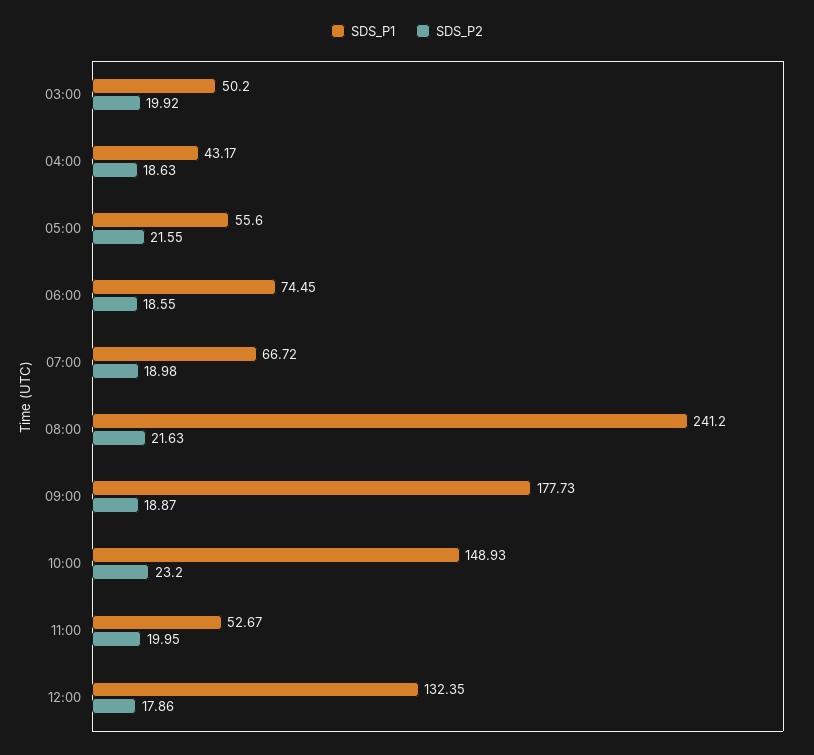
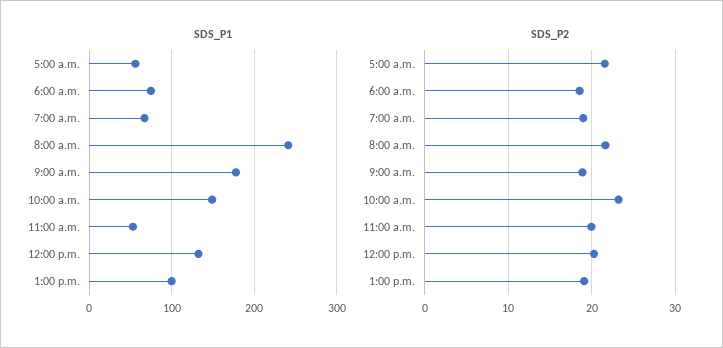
SDS_P1, 03:00: 50.2 -> none
SDS_P2, 03:00: 19.92 -> none
SDS_P1, 04:00: 43.17 -> none
SDS_P2, 04:00: 18.63 -> none
SDS_P2, 12:00: 17.86 -> 20
SDS_P1, 1:00 p.m.: none -> 100
SDS_P2, 1:00 p.m.: none -> 19

